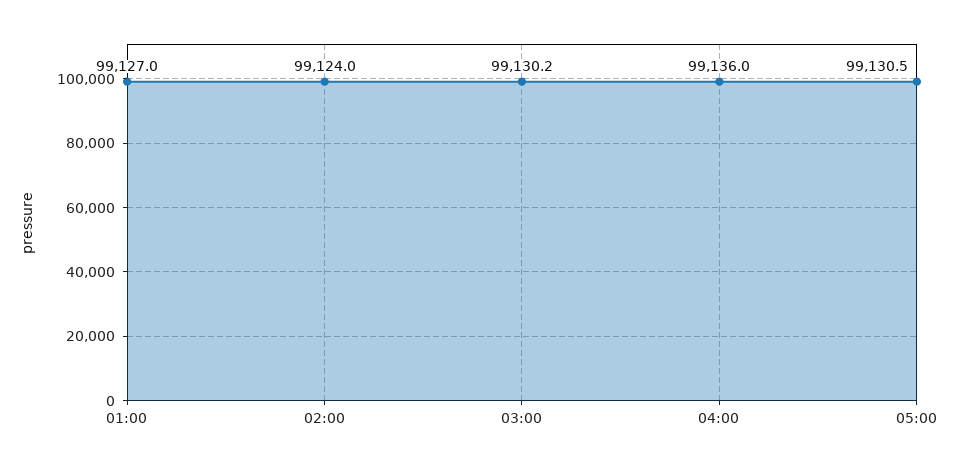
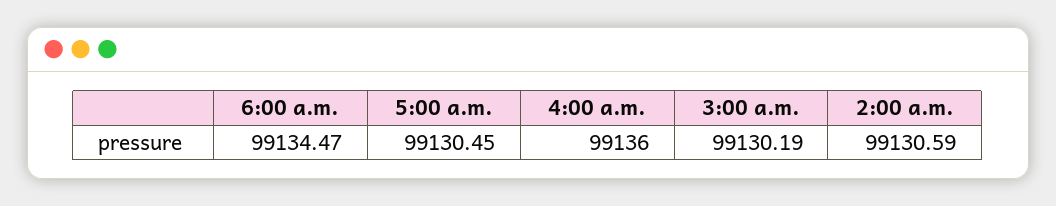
01:00: 99127 -> none
02:00: 99124 -> 99130.59
6:00 a.m.: none -> 99134.47

